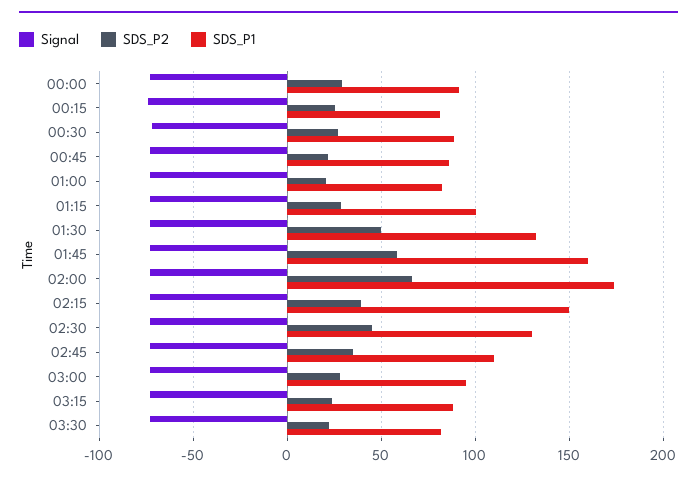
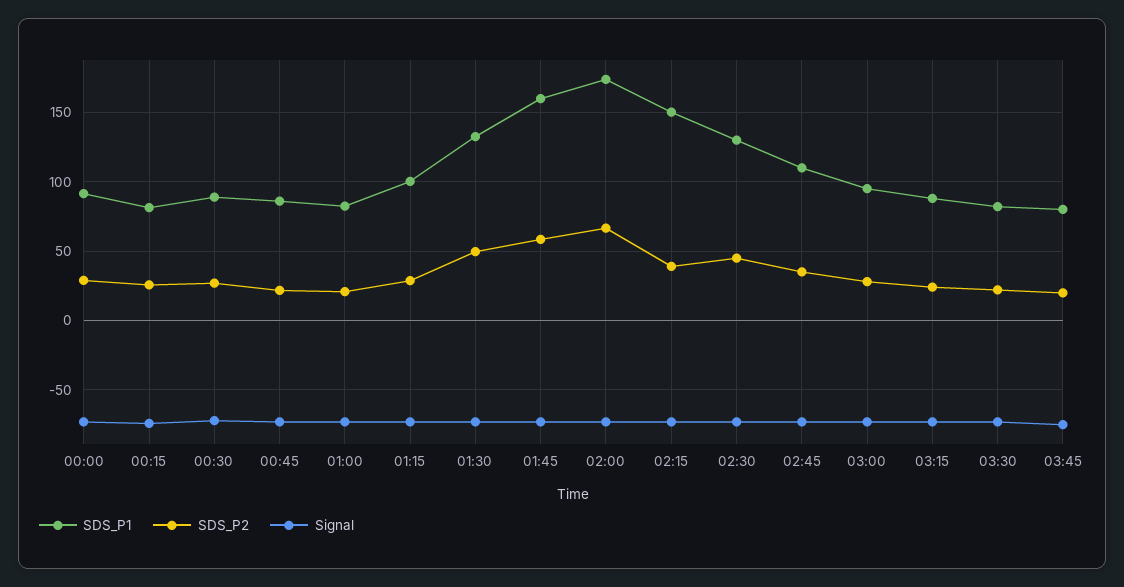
SDS_P1, 03:45: none -> 80
SDS_P2, 03:45: none -> 20
Signal, 03:45: none -> -75

